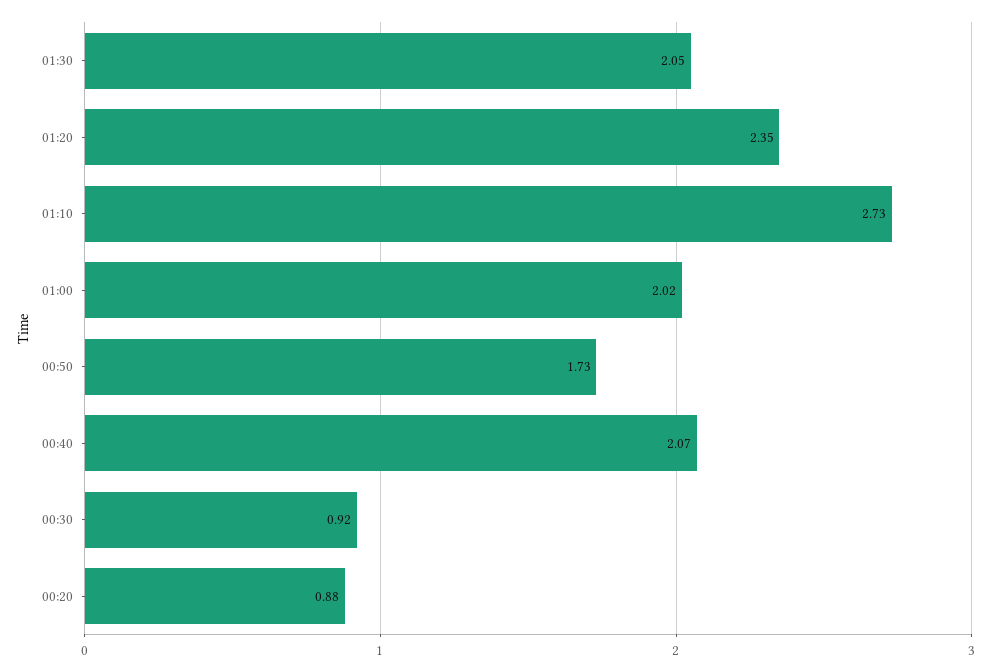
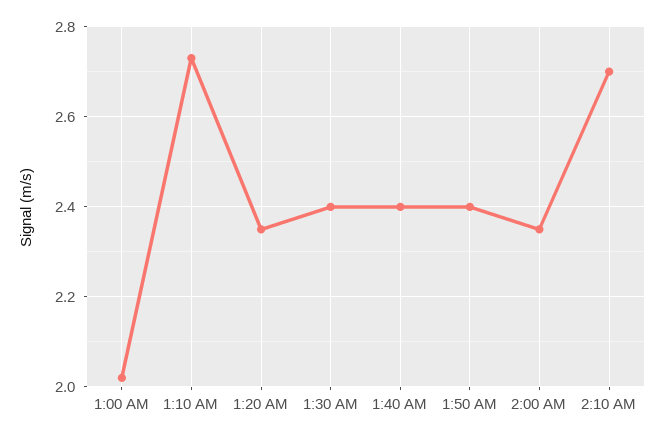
01:30: 2.05 -> 2.4
00:50: 1.73 -> none
00:40: 2.07 -> none
00:30: 0.92 -> none
00:20: 0.88 -> none
1:40 AM: none -> 2.4
1:50 AM: none -> 2.4
2:00 AM: none -> 2.35
2:10 AM: none -> 2.7

